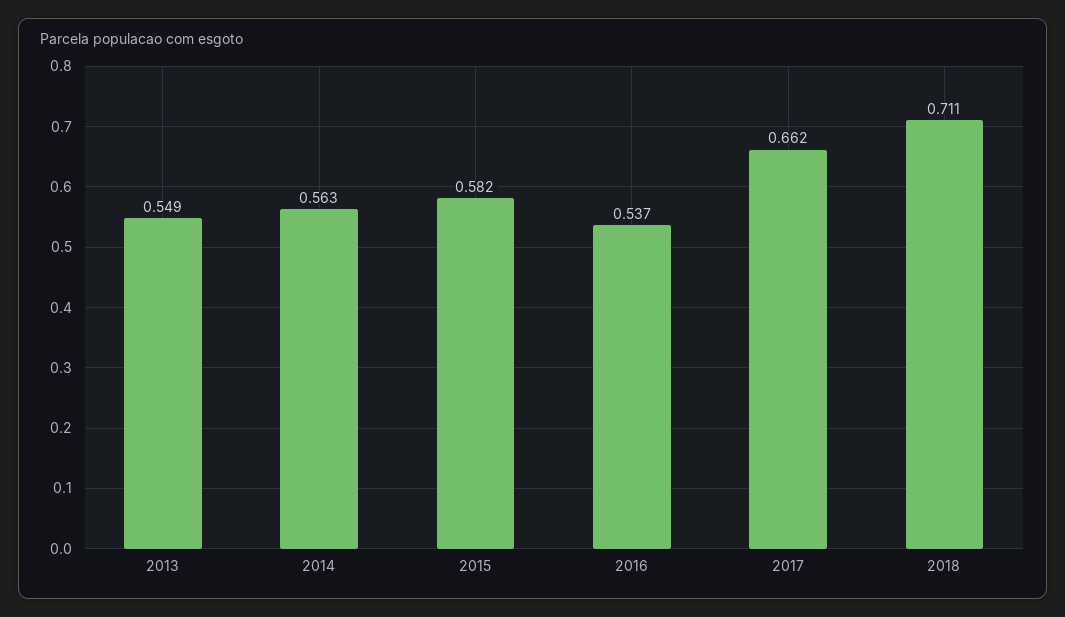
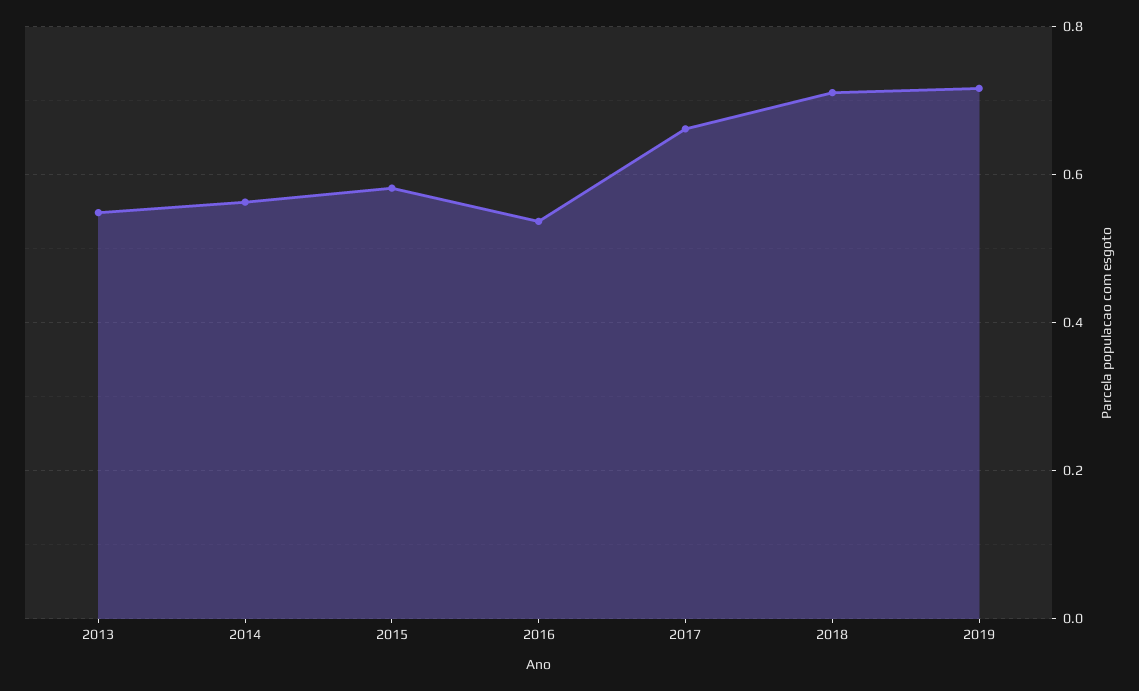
2019: none -> 0.72

